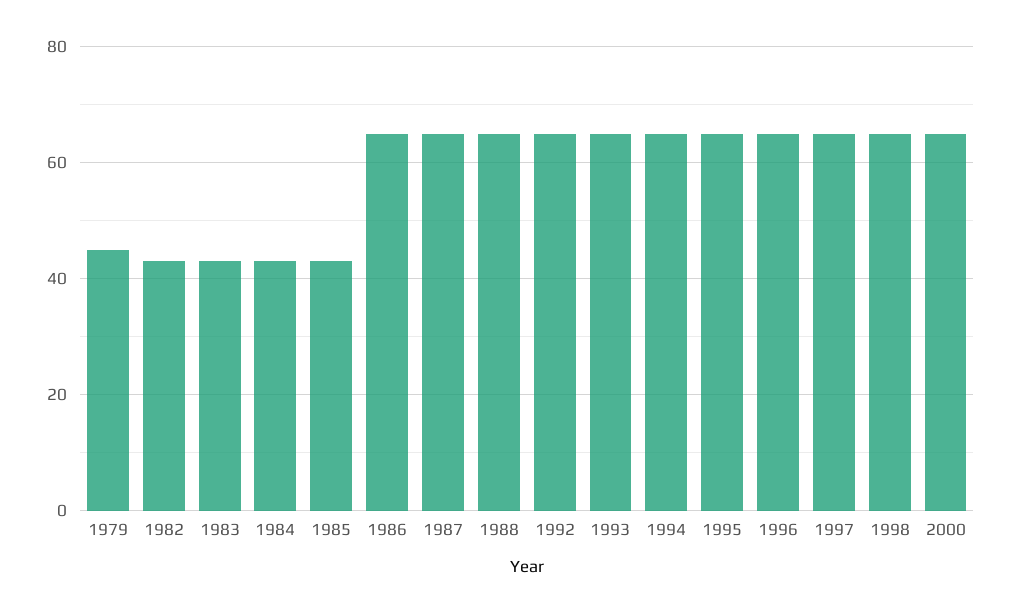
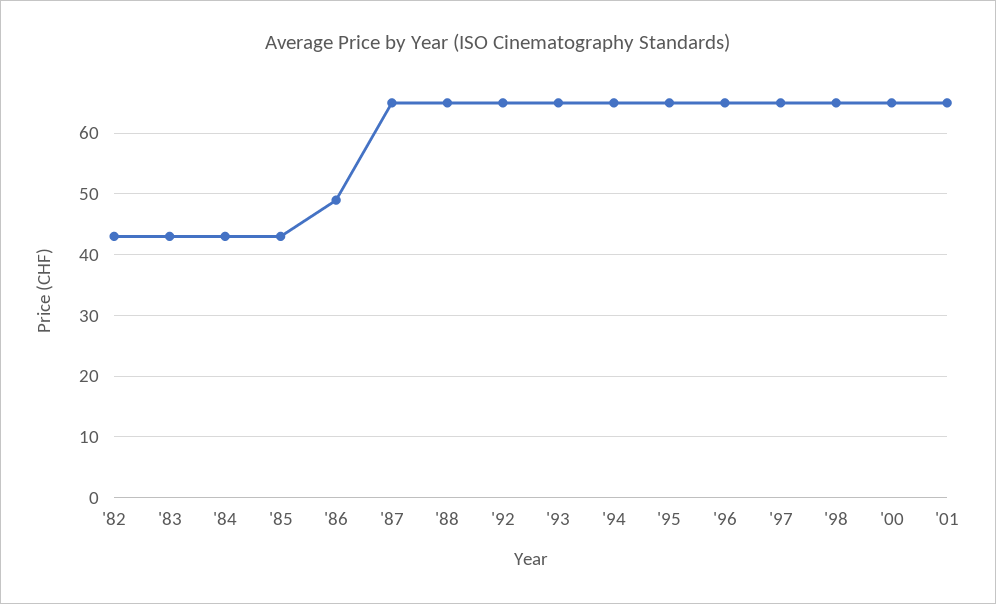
1979: 45 -> none
1986: 65 -> 49
'01: none -> 65

